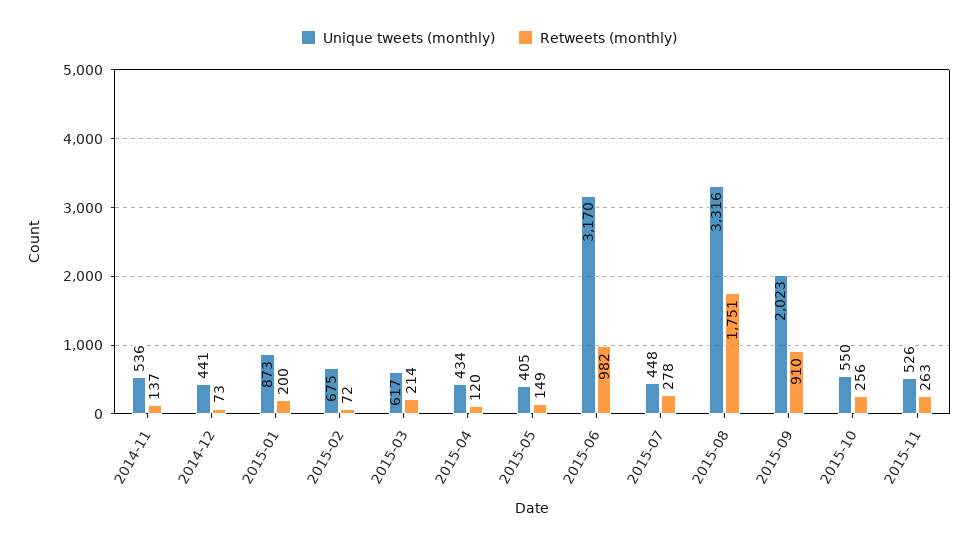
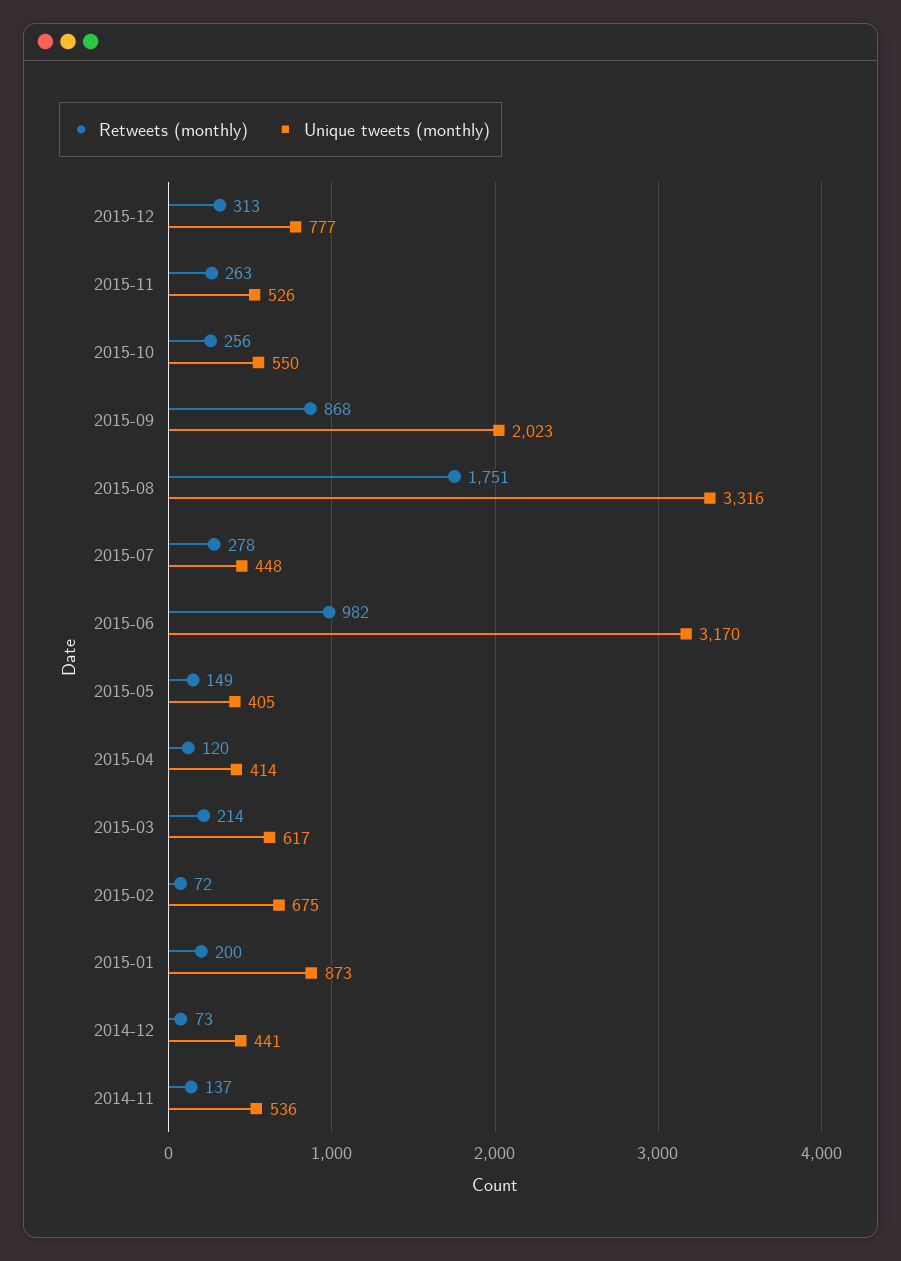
Unique tweets (monthly), 2015-04: 434 -> 414
Retweets (monthly), 2015-09: 910 -> 868
Retweets (monthly), 2015-12: none -> 313
Unique tweets (monthly), 2015-12: none -> 777

